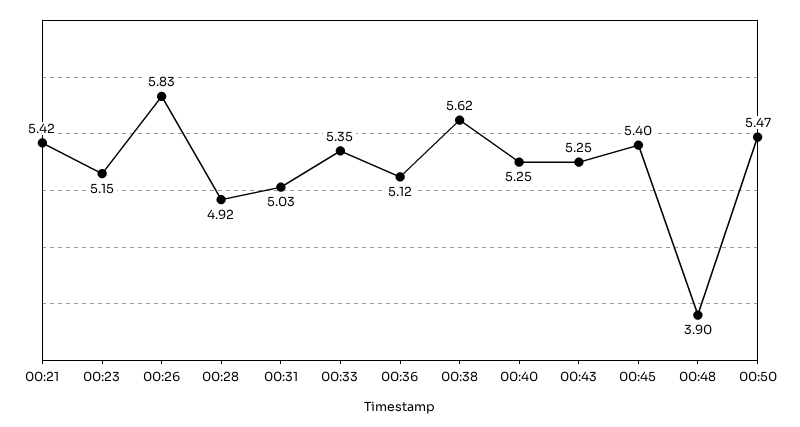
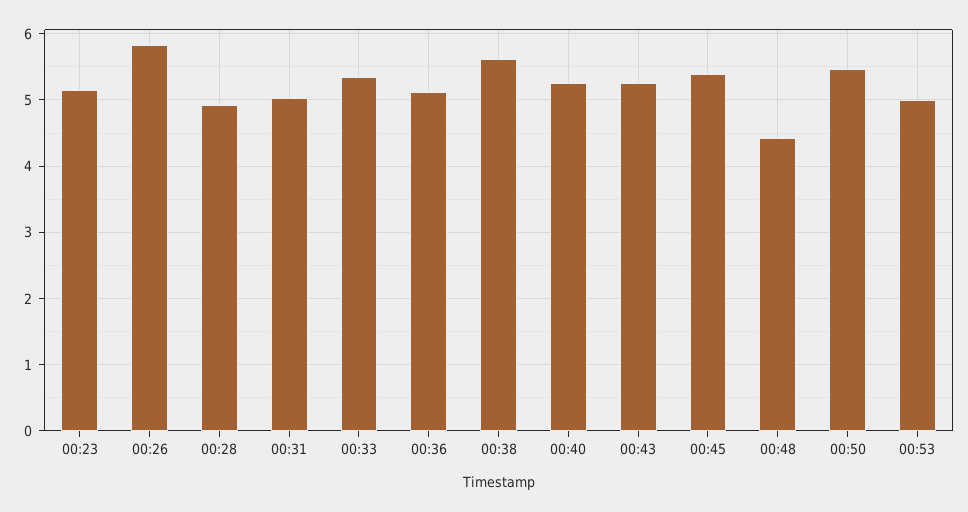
00:21: 5.42 -> none
00:48: 3.9 -> 4.4
00:53: none -> 5

